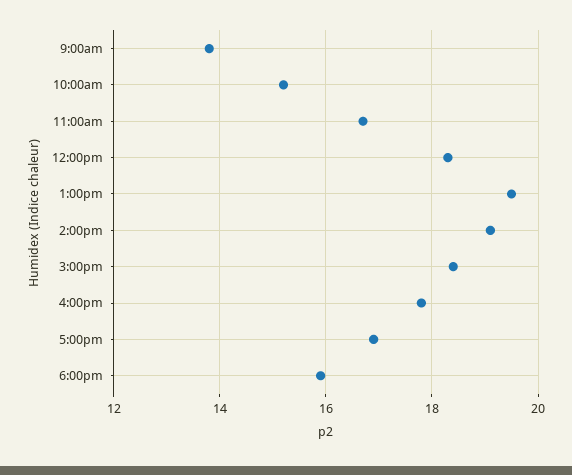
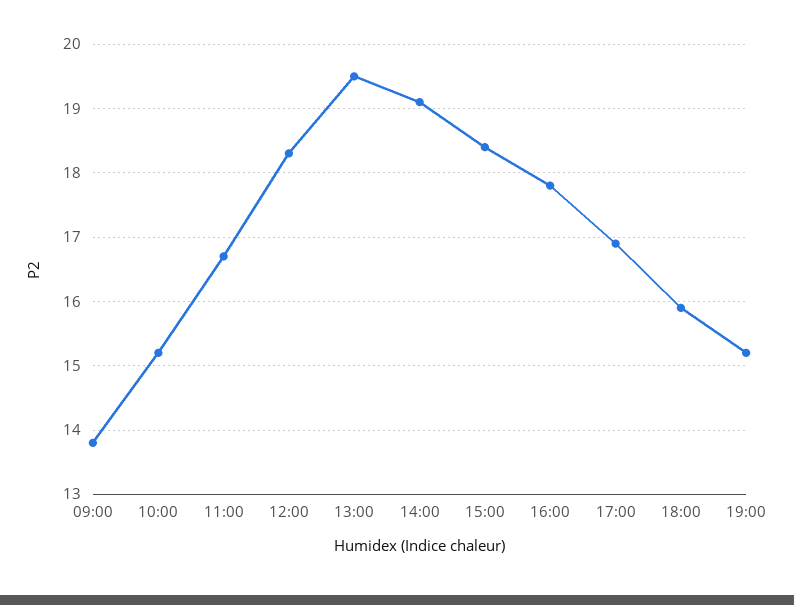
19:00: none -> 15.2

